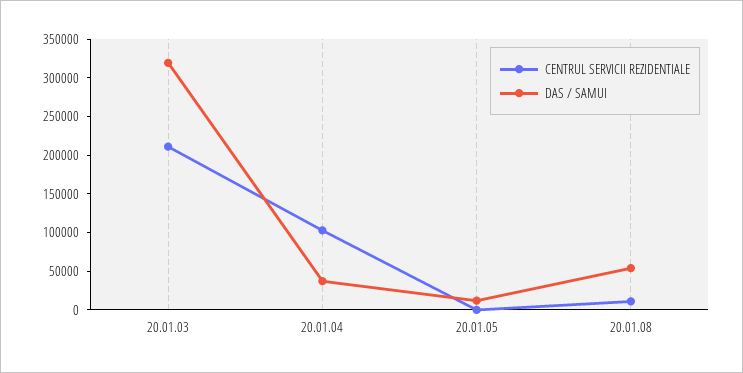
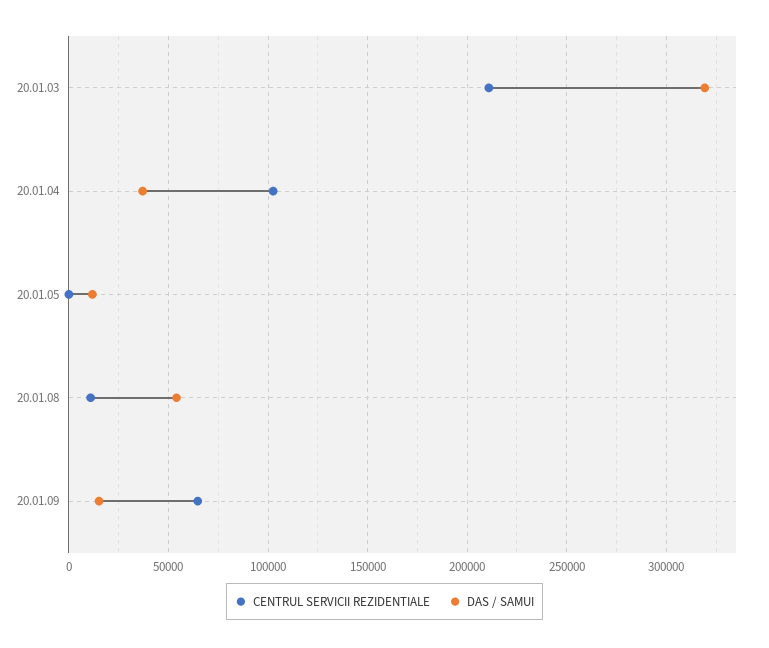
CENTRUL SERVICII REZIDENTIALE, 20.01.09: none -> 65000
DAS / SAMUI, 20.01.09: none -> 15000

